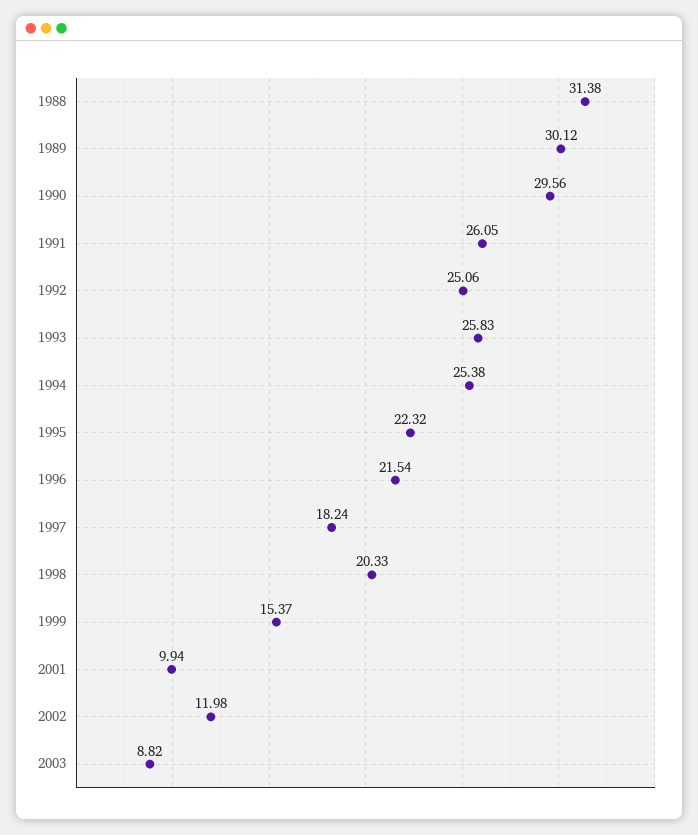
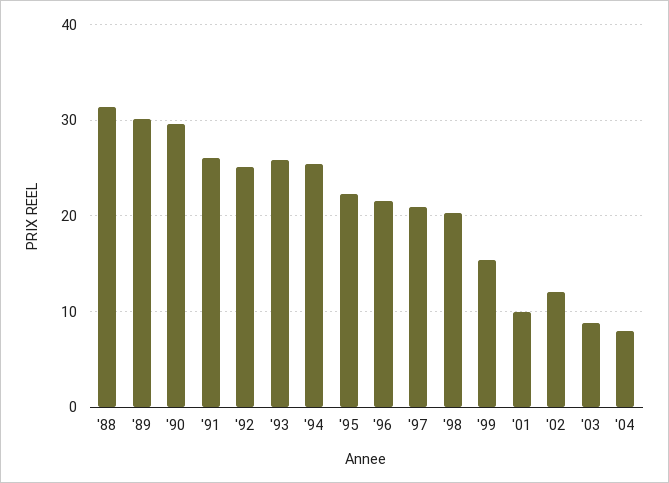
1997: 18.24 -> 21
'04: none -> 8

